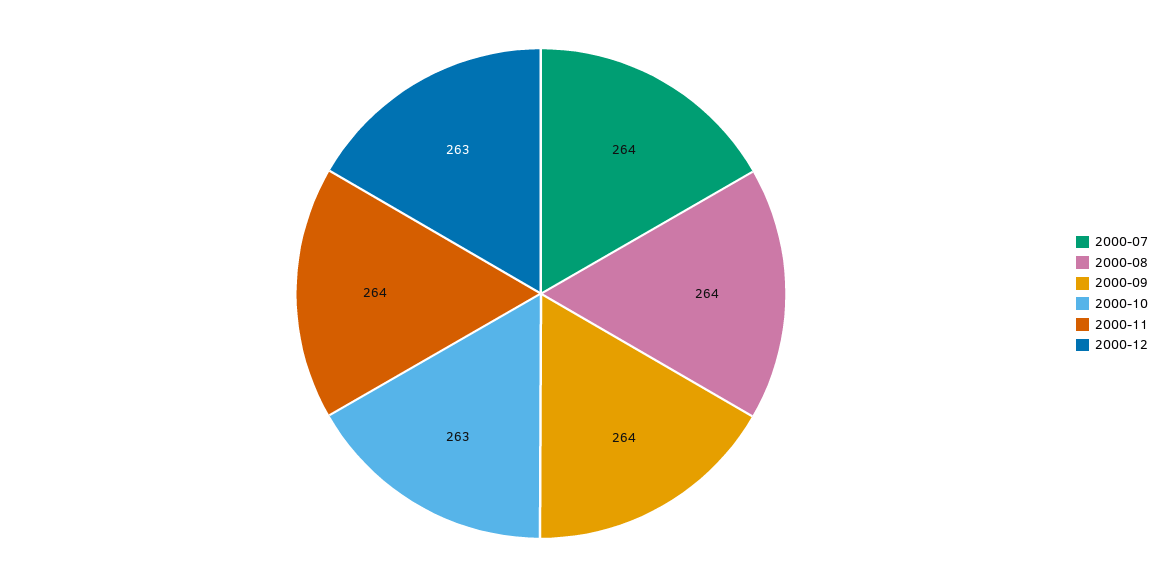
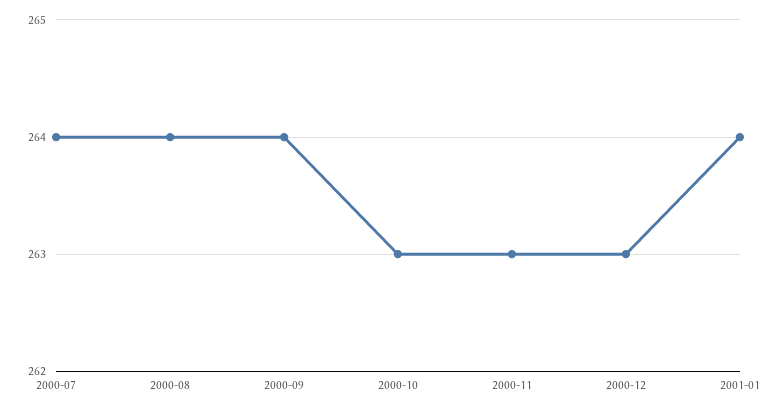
2000-11: 264 -> 263
2001-01: none -> 264

